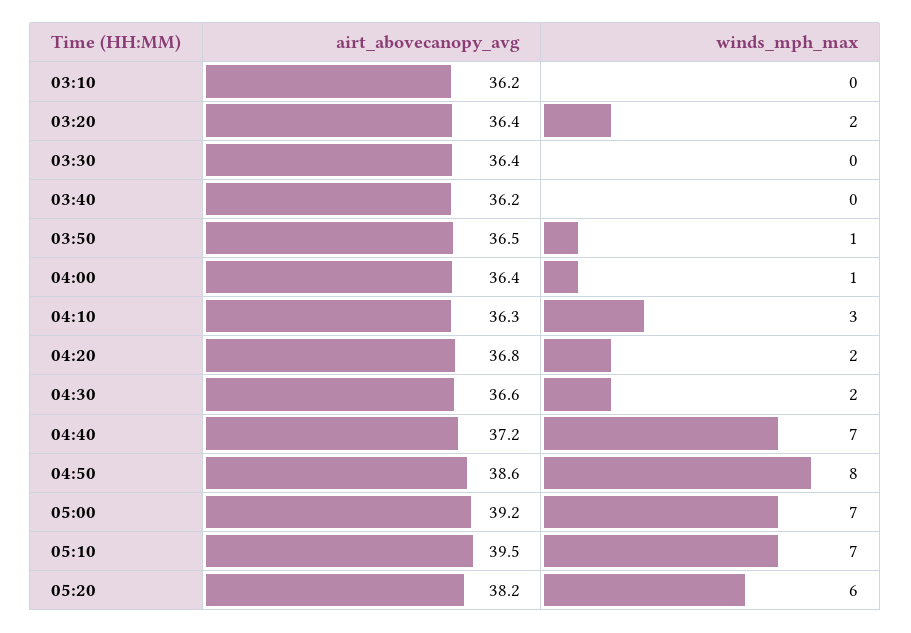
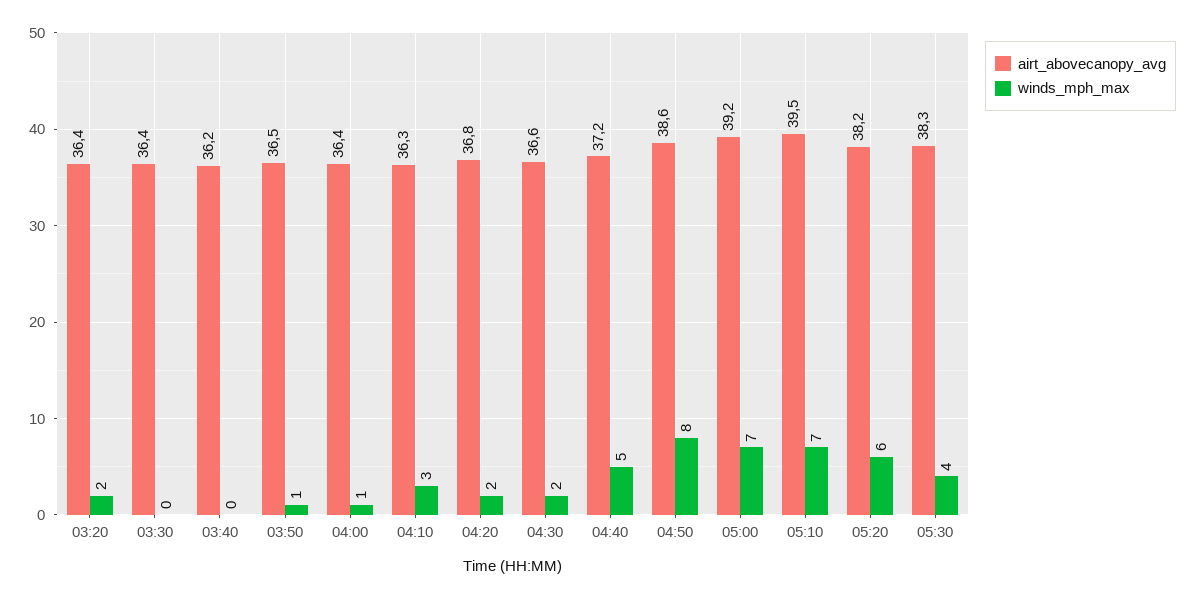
airt_abovecanopy_avg, 03:10: 36.2 -> none
winds_mph_max, 03:10: 0 -> none
winds_mph_max, 04:40: 7 -> 5
airt_abovecanopy_avg, 05:30: none -> 38.3
winds_mph_max, 05:30: none -> 4

